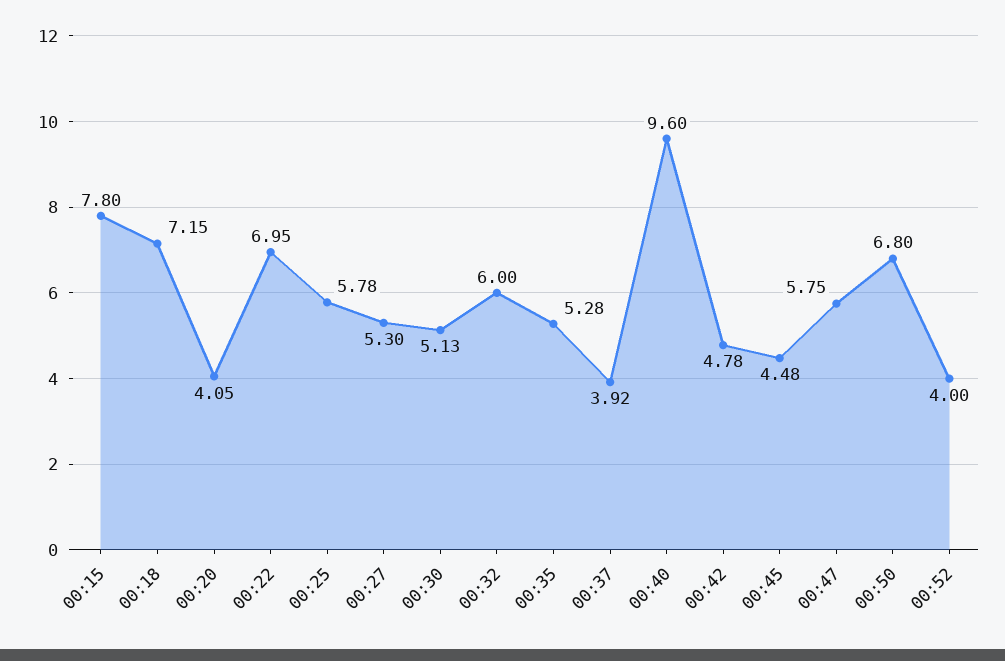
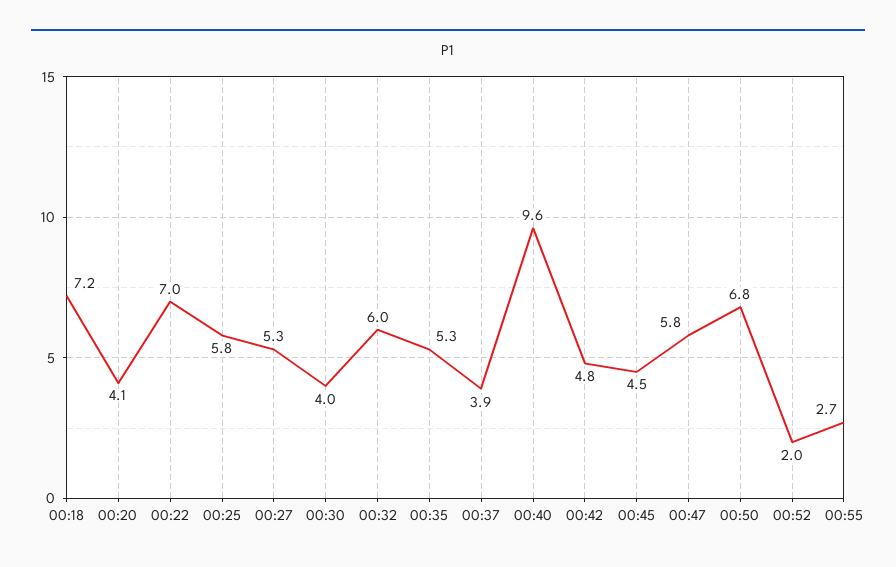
00:15: 7.8 -> none
00:30: 5.13 -> 4
00:52: 4 -> 2
00:55: none -> 2.7

